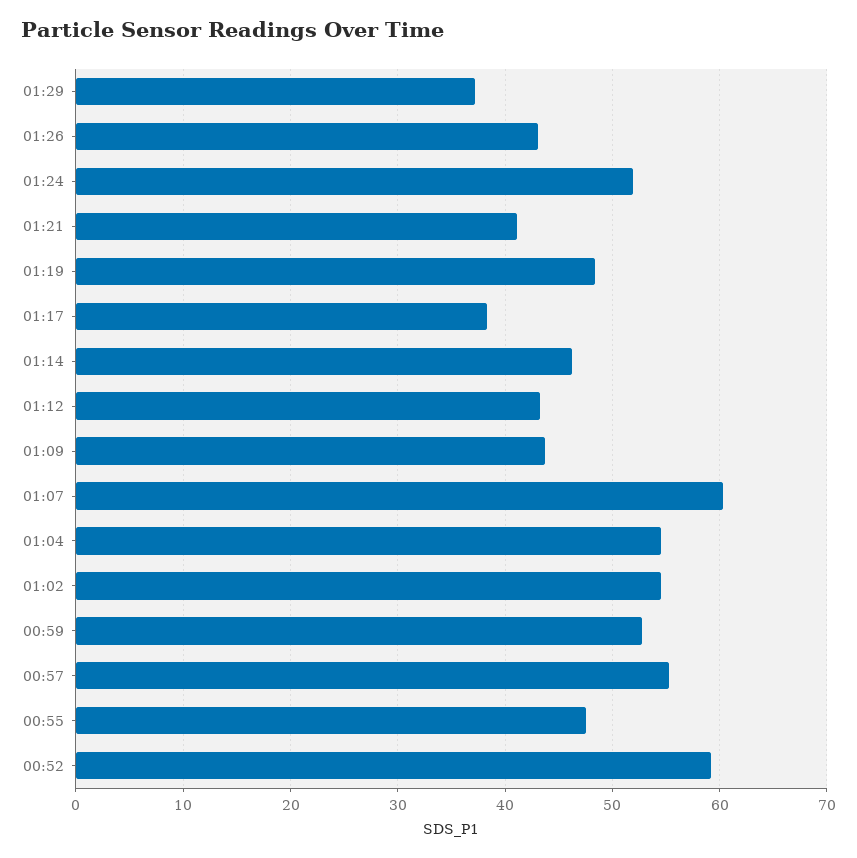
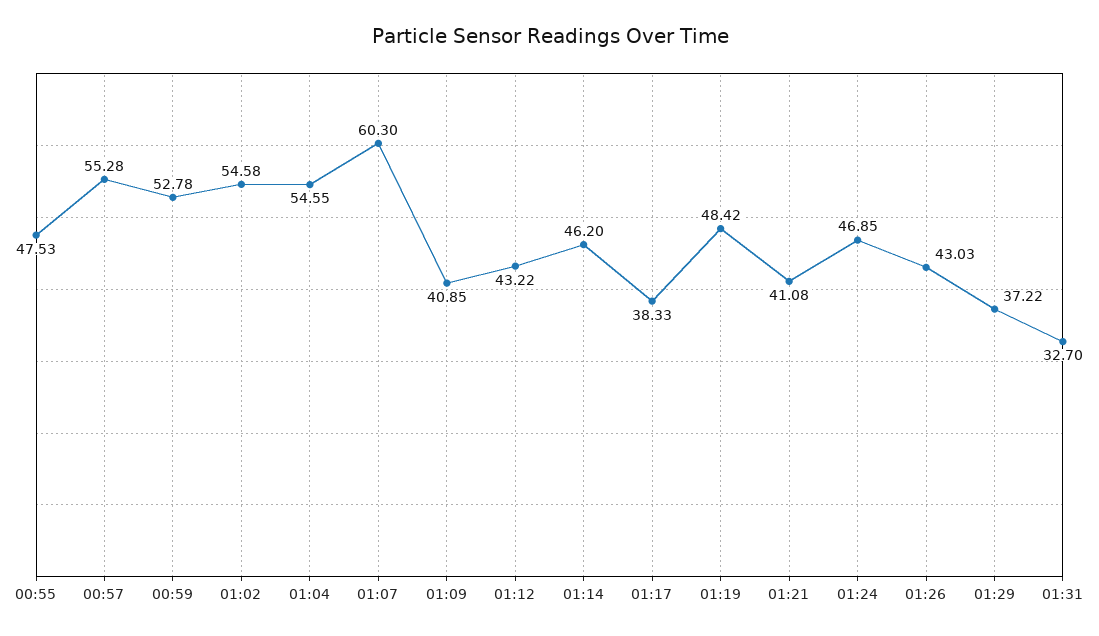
01:24: 52 -> 46.85
01:09: 44 -> 40.85
00:52: 59 -> none
01:31: none -> 32.7

